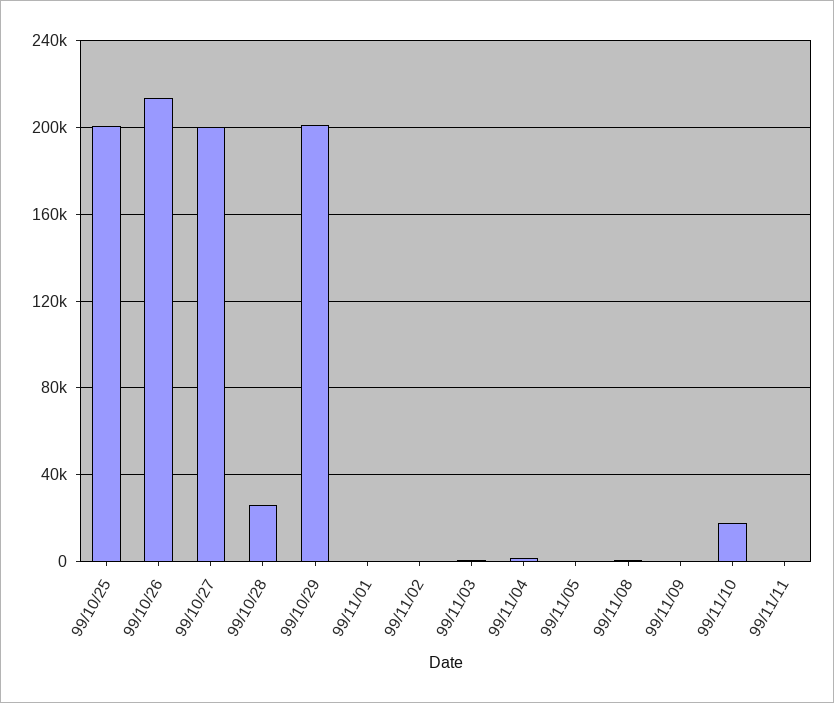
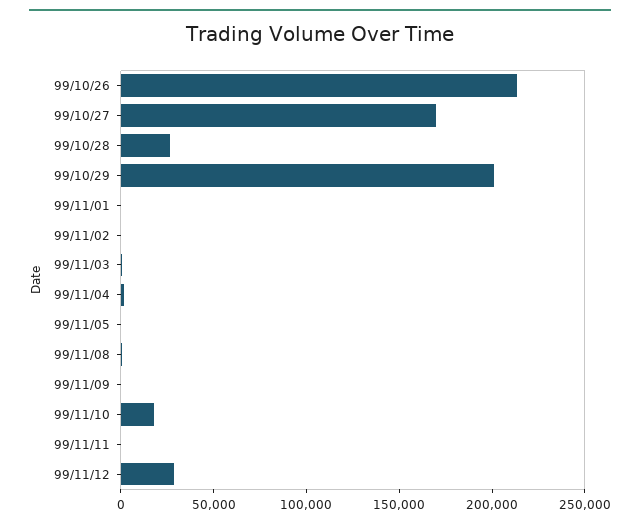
99/10/25: 200000 -> none
99/10/27: 200000 -> 170000
99/11/12: none -> 30000

